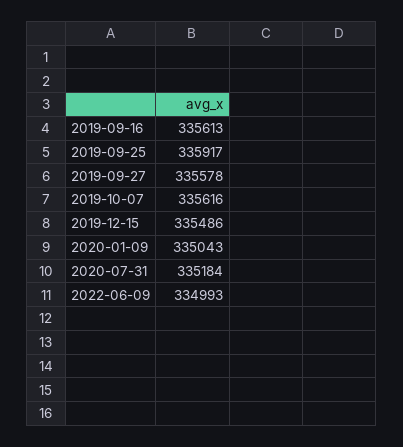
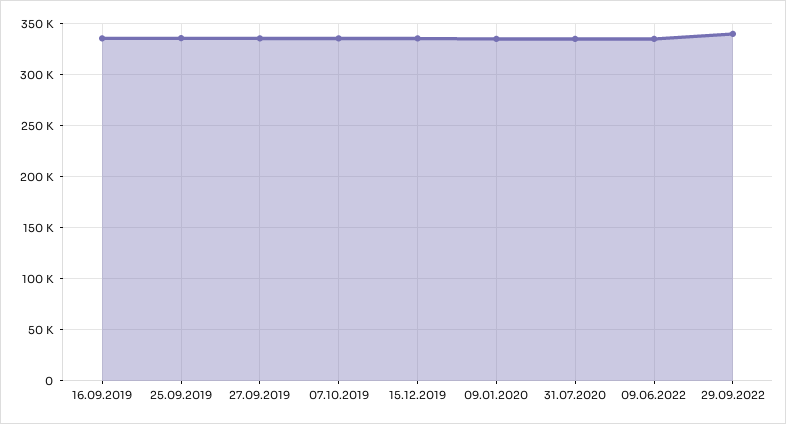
29.09.2022: none -> 340000

